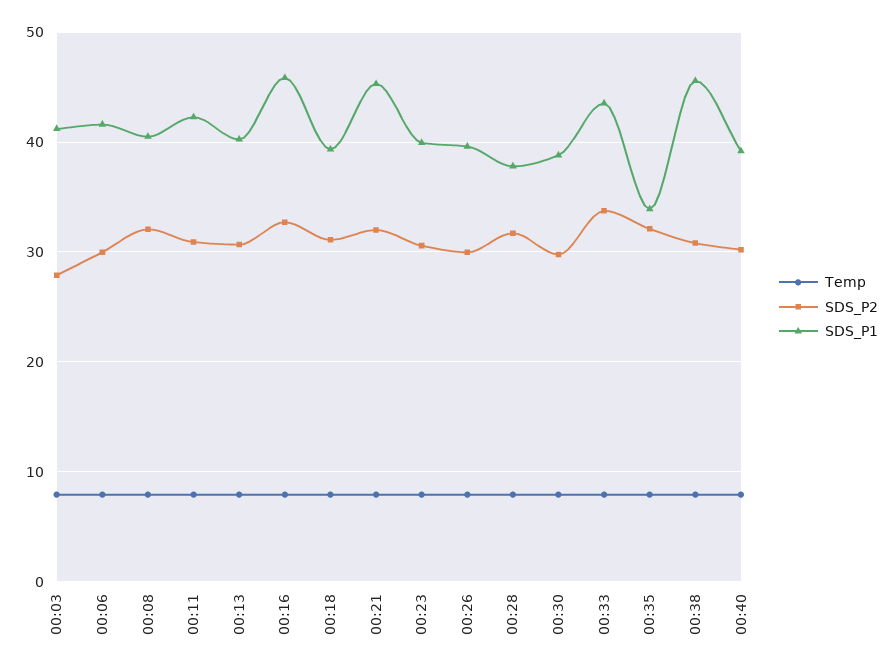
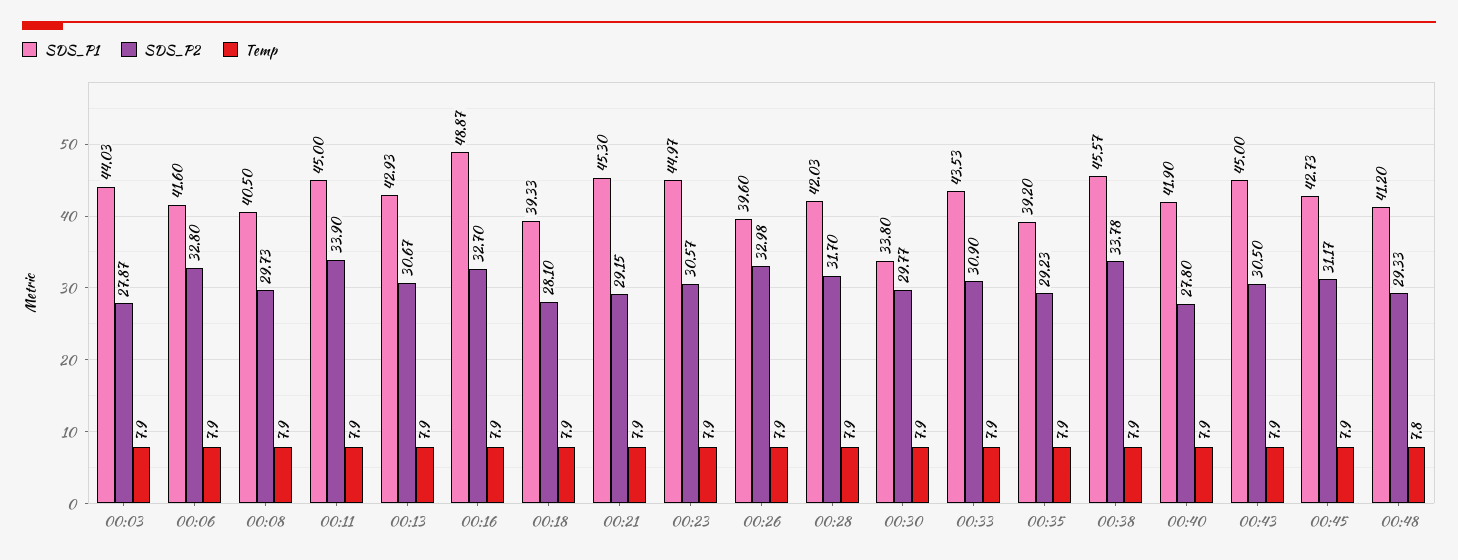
SDS_P1, 00:03: 41 -> 44.03
SDS_P2, 00:06: 30 -> 32.8
SDS_P2, 00:08: 32 -> 29.73
SDS_P2, 00:11: 31 -> 33.9
SDS_P1, 00:11: 42 -> 45
SDS_P1, 00:13: 40 -> 42.93
SDS_P1, 00:16: 46 -> 48.87
SDS_P2, 00:18: 31 -> 28.1
SDS_P2, 00:21: 32 -> 29.15
SDS_P1, 00:23: 40 -> 44.97
SDS_P2, 00:26: 30 -> 32.98
SDS_P1, 00:28: 38 -> 42.03
SDS_P1, 00:30: 39 -> 33.8
SDS_P2, 00:33: 34 -> 30.9
SDS_P2, 00:35: 32 -> 29.23
SDS_P1, 00:35: 34 -> 39.2
SDS_P2, 00:38: 31 -> 33.78
SDS_P2, 00:40: 30 -> 27.8
SDS_P1, 00:40: 39 -> 41.9
SDS_P1, 00:43: none -> 45
SDS_P2, 00:43: none -> 30.5
Temp, 00:43: none -> 7.9
SDS_P1, 00:45: none -> 42.73
SDS_P2, 00:45: none -> 31.17
Temp, 00:45: none -> 7.9
SDS_P1, 00:48: none -> 41.2
SDS_P2, 00:48: none -> 29.33
Temp, 00:48: none -> 7.8

